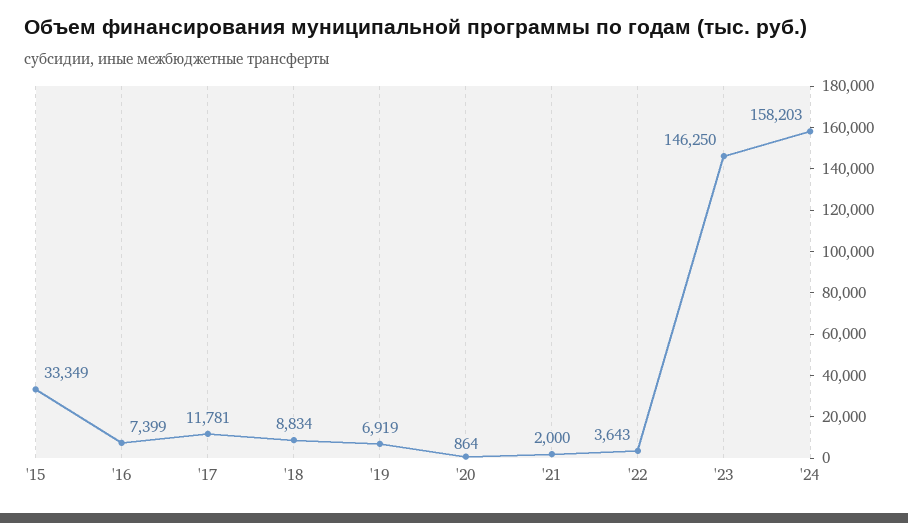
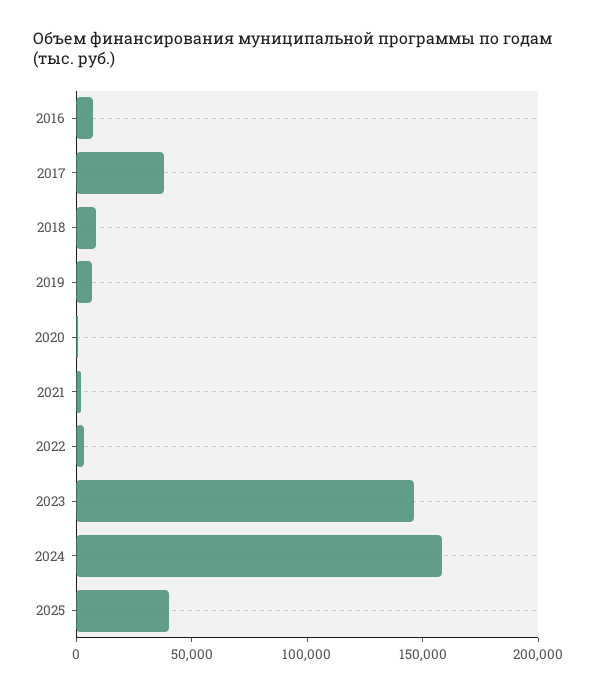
'15: 33349 -> none
'17: 11781 -> 40000
2025: none -> 40000

